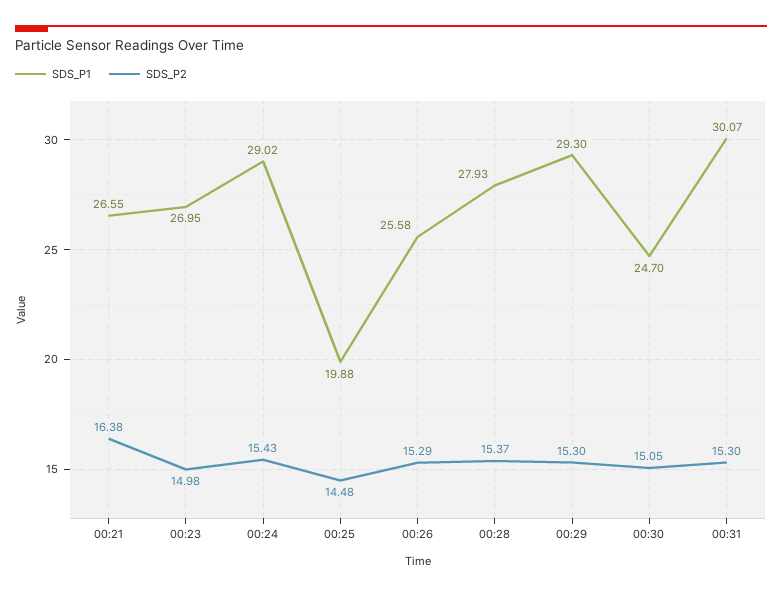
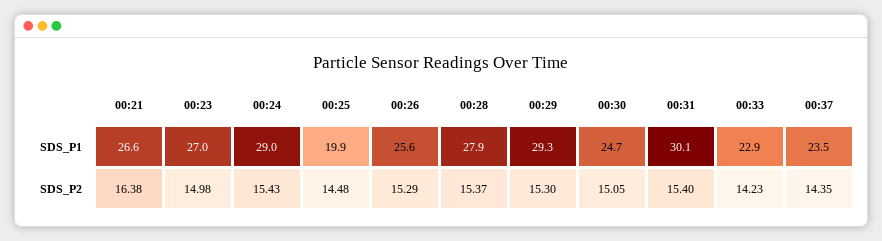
SDS_P2, 00:31: 15.3 -> 15.4
SDS_P1, 00:33: none -> 22.9
SDS_P1, 00:37: none -> 23.5
SDS_P2, 00:33: none -> 14.23
SDS_P2, 00:37: none -> 14.35

